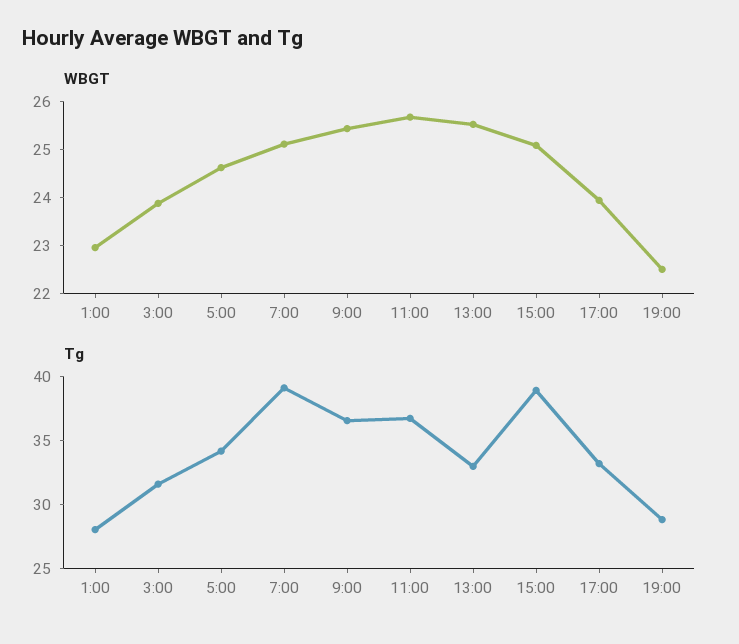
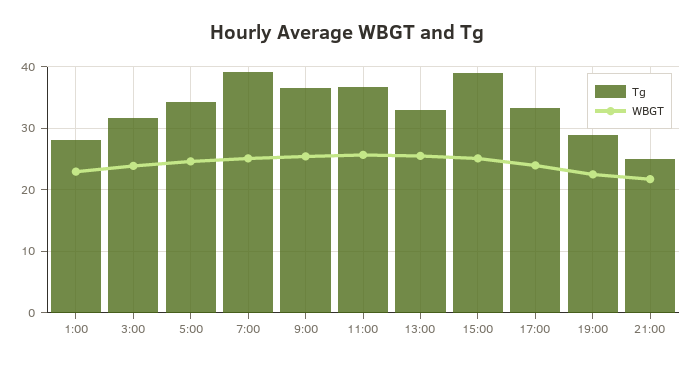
Tg, 21:00: none -> 25
WBGT, 21:00: none -> 22

